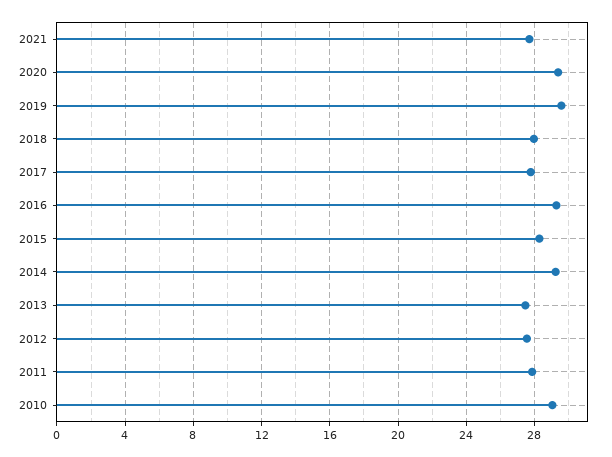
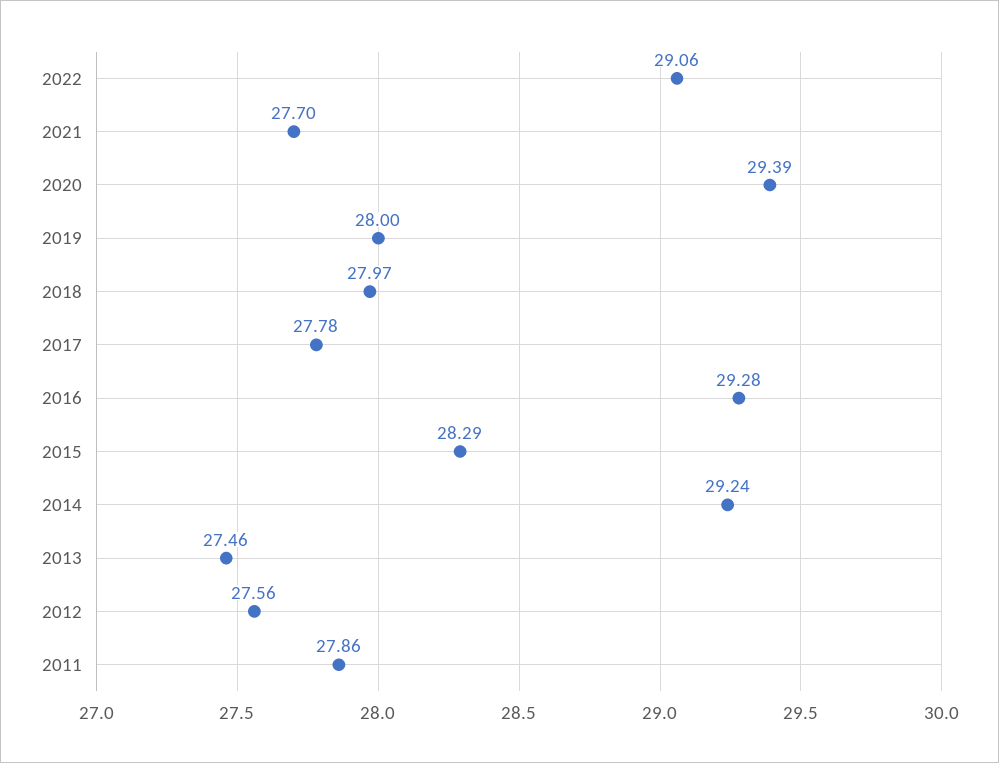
2019: 29.5 -> 28
2010: 29 -> none
2022: none -> 29.06

